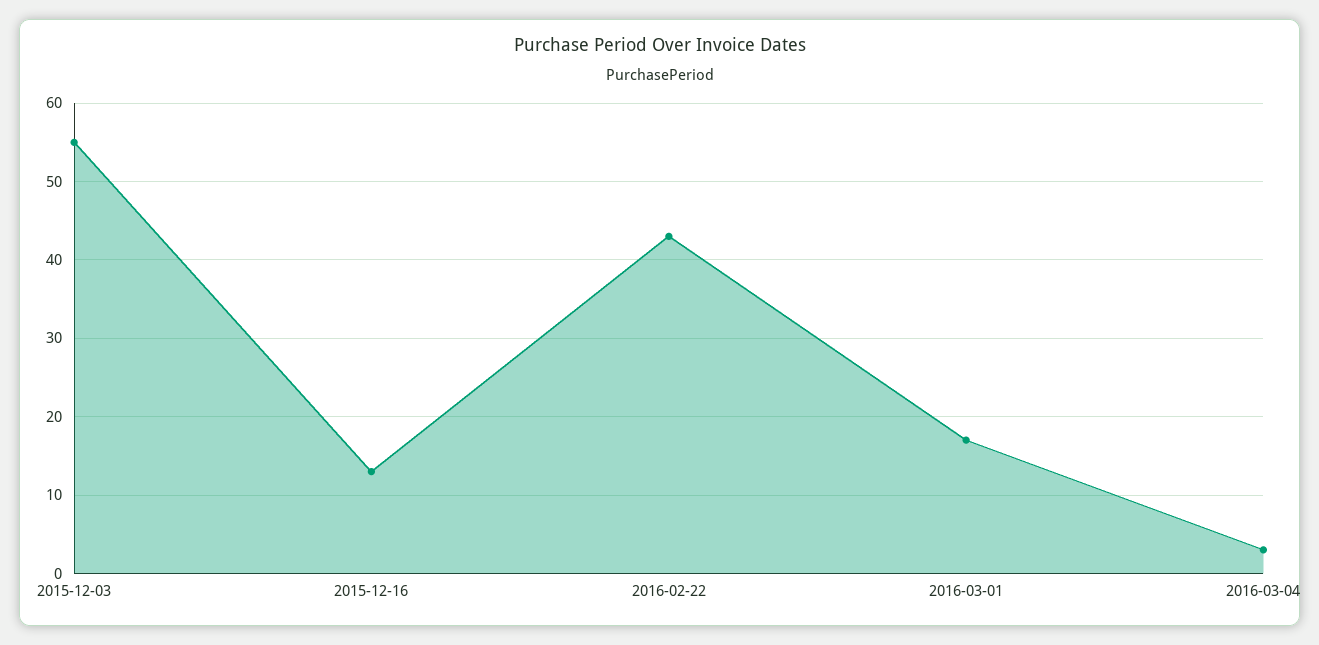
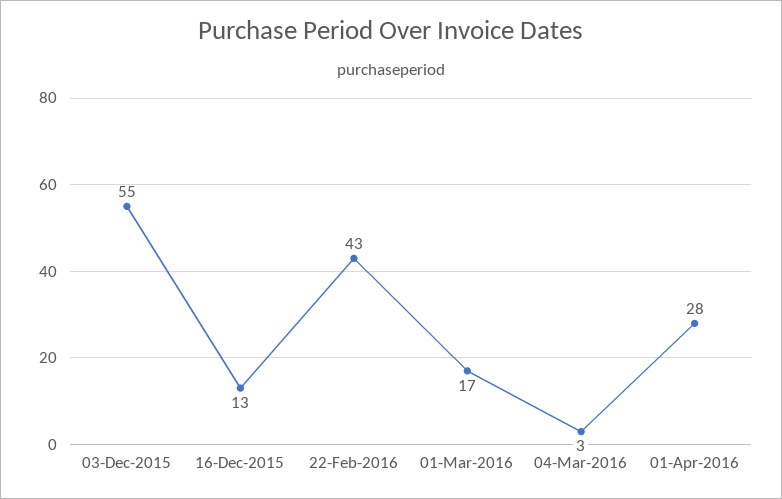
01-Apr-2016: none -> 28

